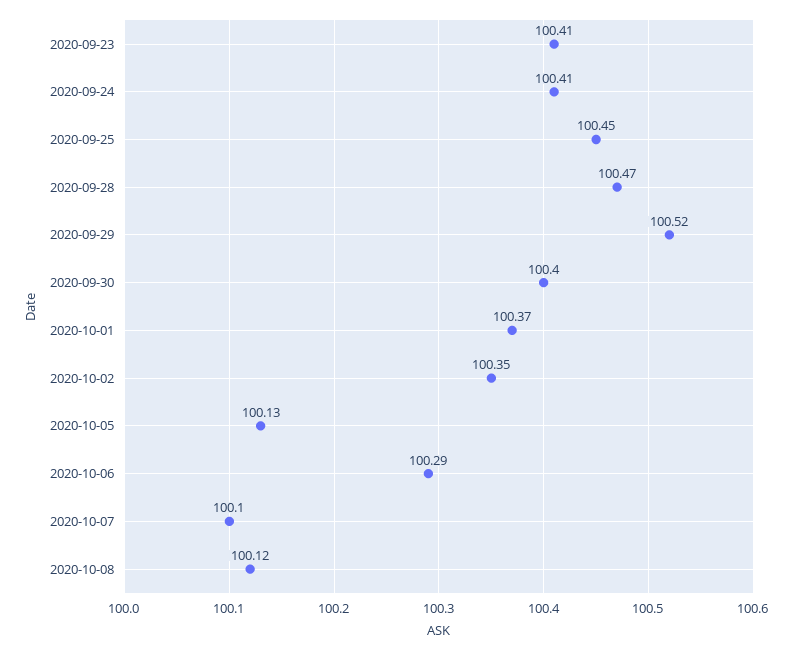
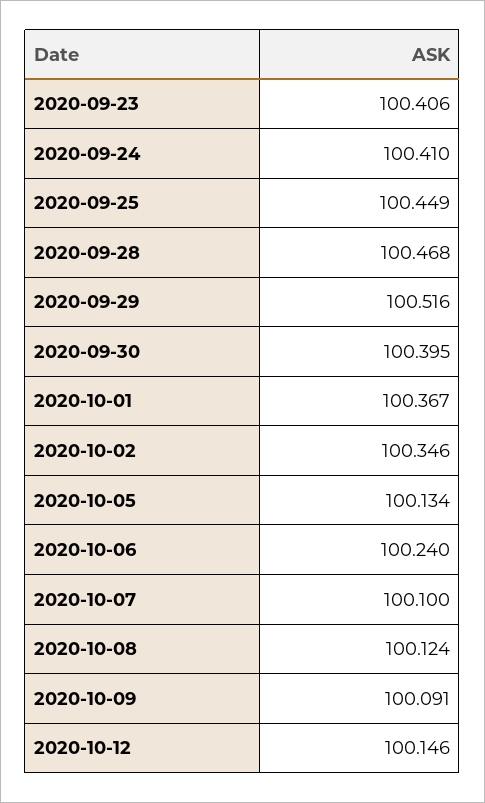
2020-10-06: 100.29 -> 100.24
2020-10-09: none -> 100.091
2020-10-12: none -> 100.146

